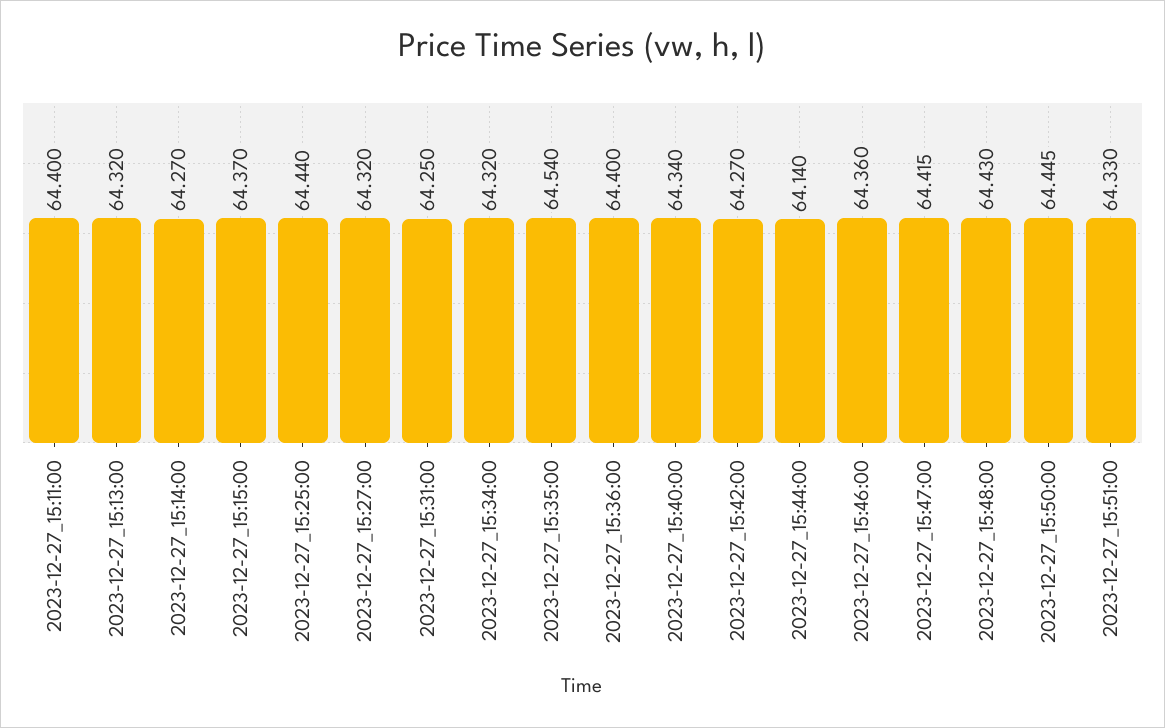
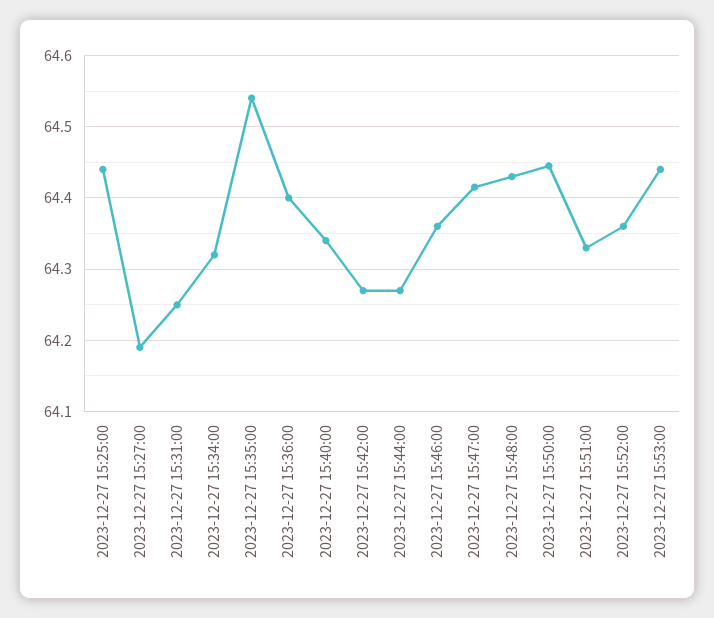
2023-12-27_15:11:00: 64.4 -> none
2023-12-27_15:13:00: 64.32 -> none
2023-12-27_15:14:00: 64.27 -> none
2023-12-27_15:15:00: 64.37 -> none
2023-12-27_15:27:00: 64.32 -> 64.19
2023-12-27_15:44:00: 64.14 -> 64.27
2023-12-27 15:52:00: none -> 64.36
2023-12-27 15:53:00: none -> 64.44

